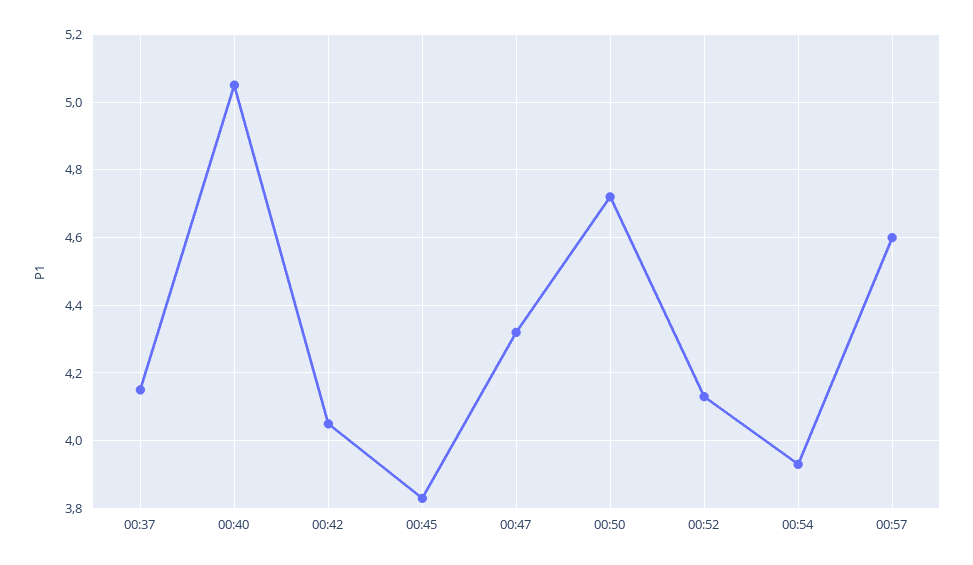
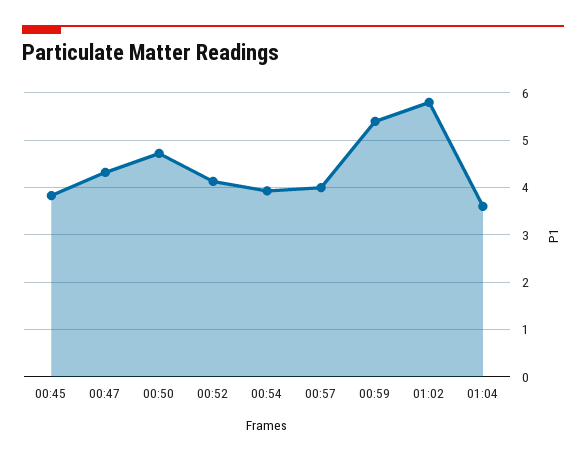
00:37: 4.15 -> none
00:40: 5.05 -> none
00:42: 4.05 -> none
00:57: 4.6 -> 4
00:59: none -> 5.4
01:02: none -> 5.8
01:04: none -> 3.6

